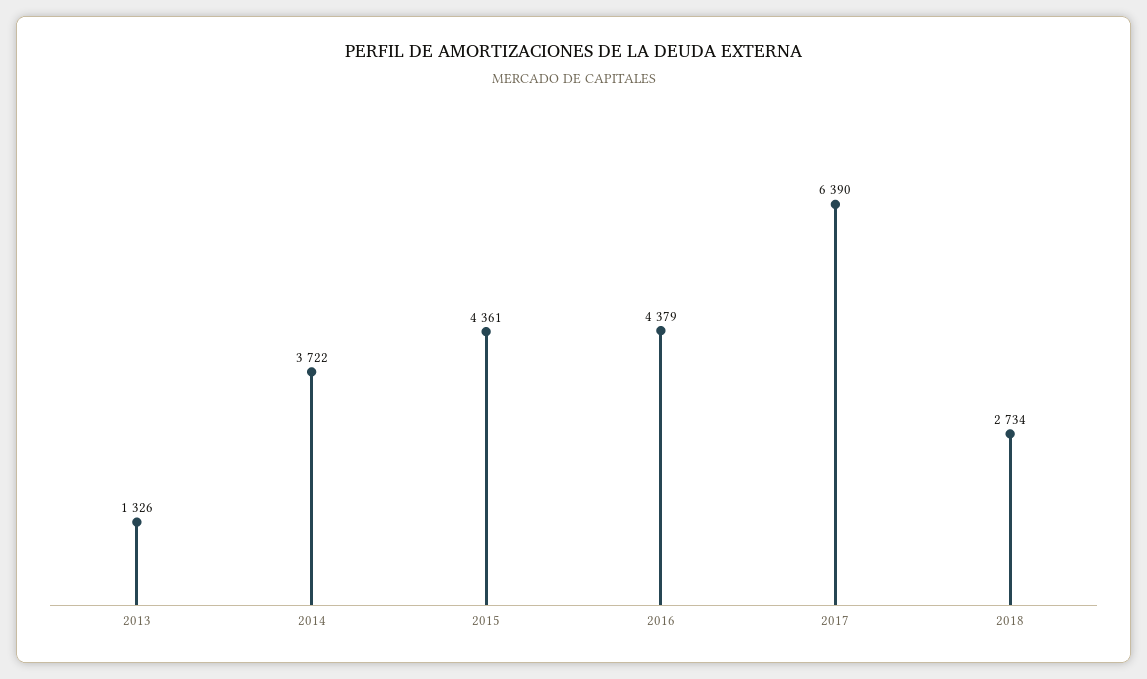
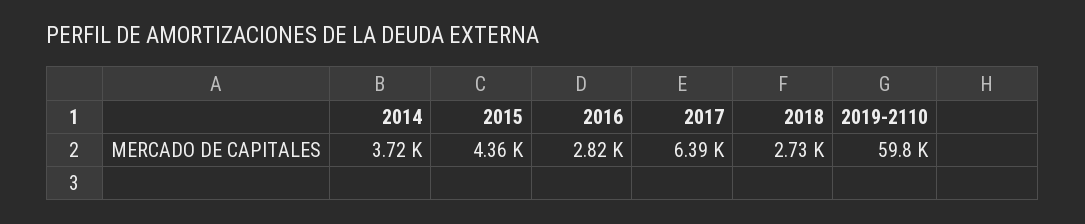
2013: 1326 -> none
2016: 4379 -> 2820
2019-2110: none -> 59800

